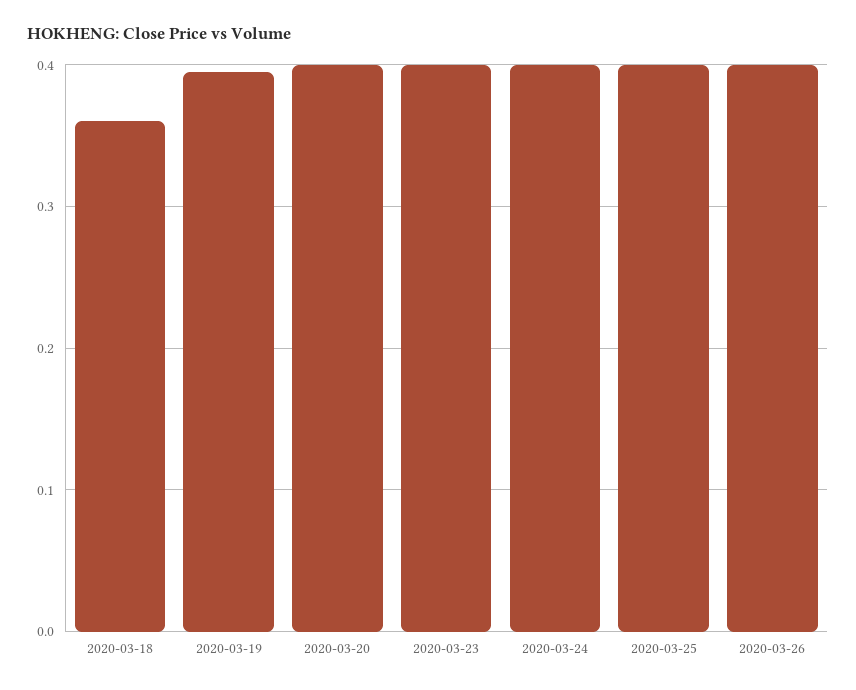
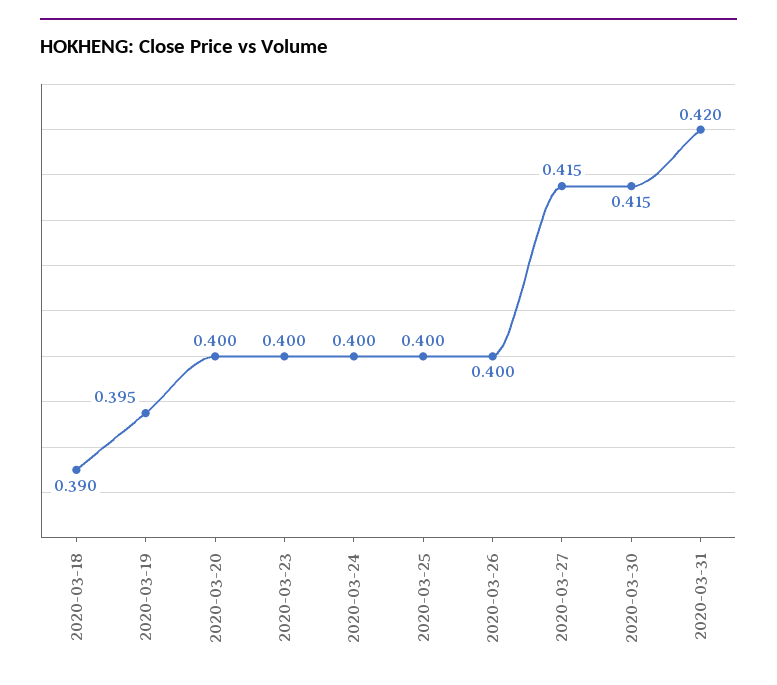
2020-03-18: 0.36 -> 0.39
2020-03-27: none -> 0.415
2020-03-30: none -> 0.415
2020-03-31: none -> 0.42

